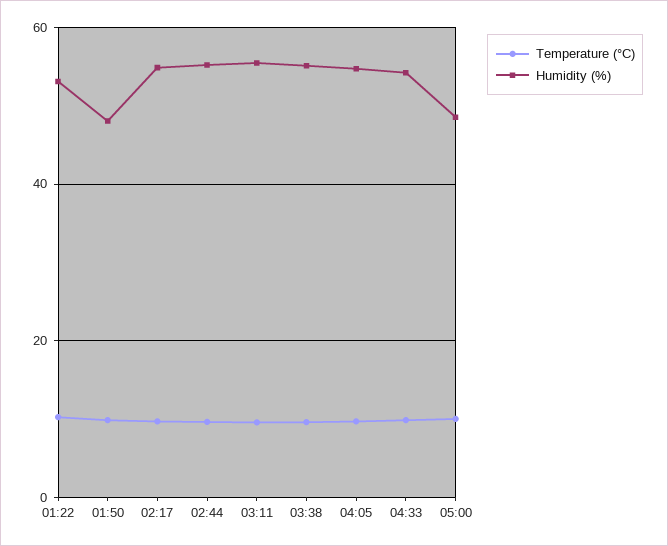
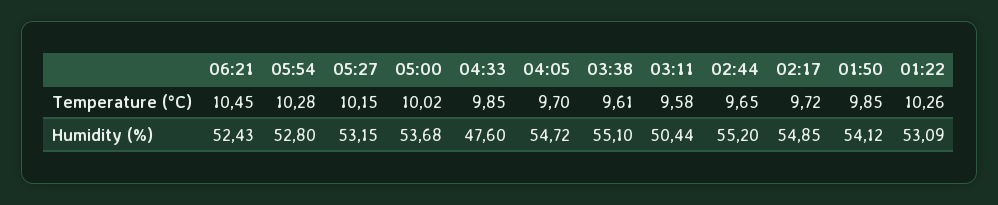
Humidity (%), 01:50: 48 -> 54.12
Humidity (%), 03:11: 56 -> 50.44
Humidity (%), 04:33: 54 -> 47.6
Humidity (%), 05:00: 48 -> 53.68
Temperature (°C), 06:21: none -> 10.45
Temperature (°C), 05:54: none -> 10.28
Temperature (°C), 05:27: none -> 10.15
Humidity (%), 06:21: none -> 52.43
Humidity (%), 05:54: none -> 52.8
Humidity (%), 05:27: none -> 53.15

